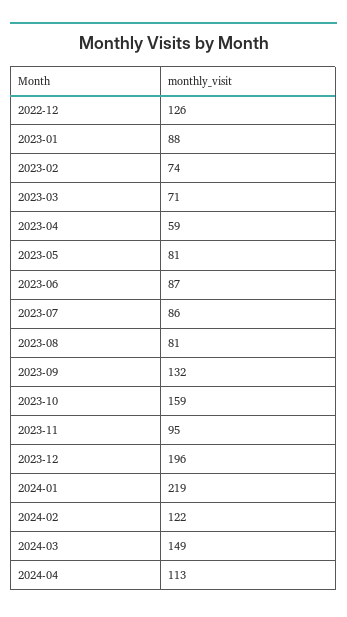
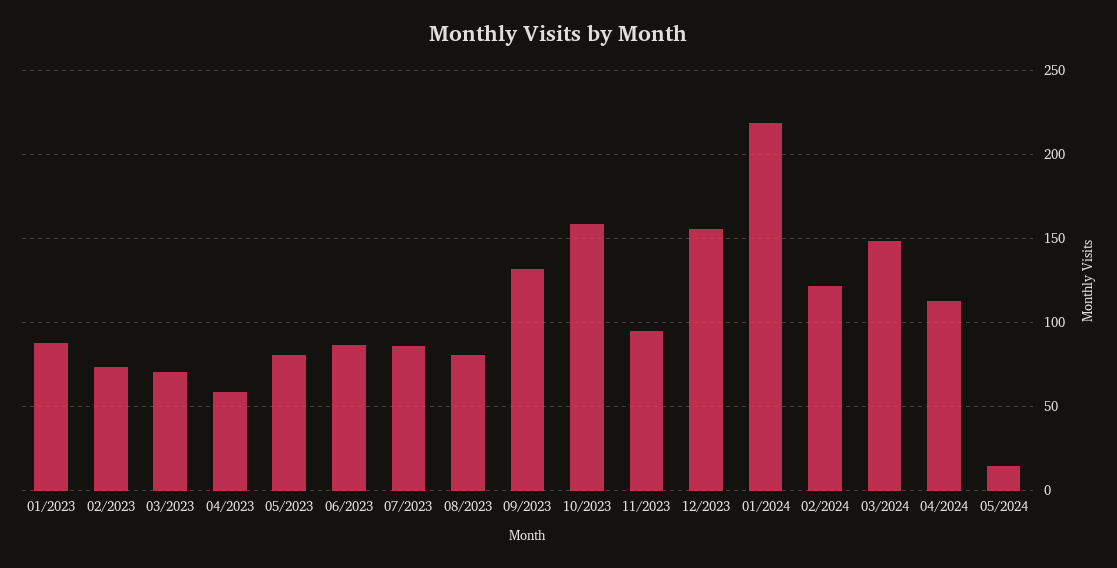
2022-12: 126 -> none
2023-12: 196 -> 155
05/2024: none -> 15

